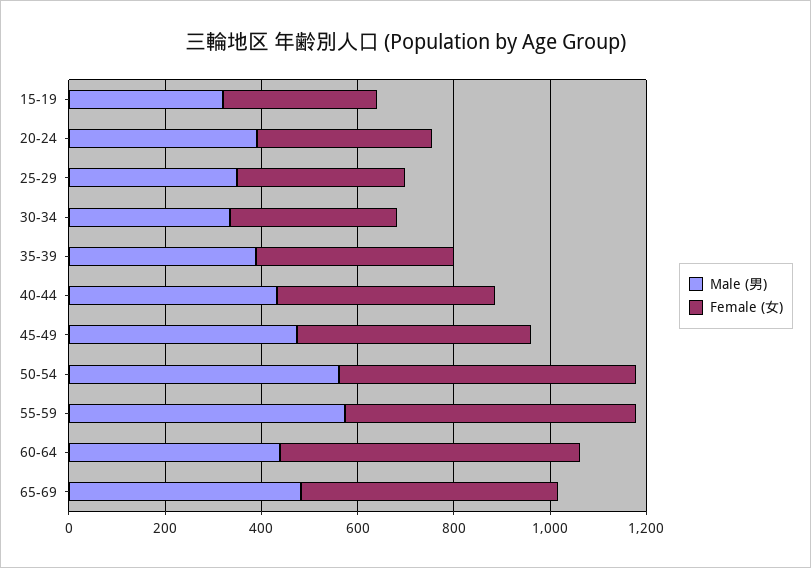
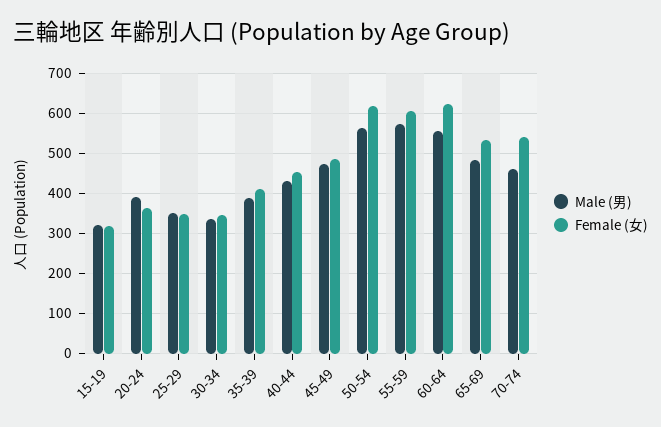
Male (男), 60-64: 450 -> 560
Male (男), 70-74: none -> 460
Female (女), 70-74: none -> 540

